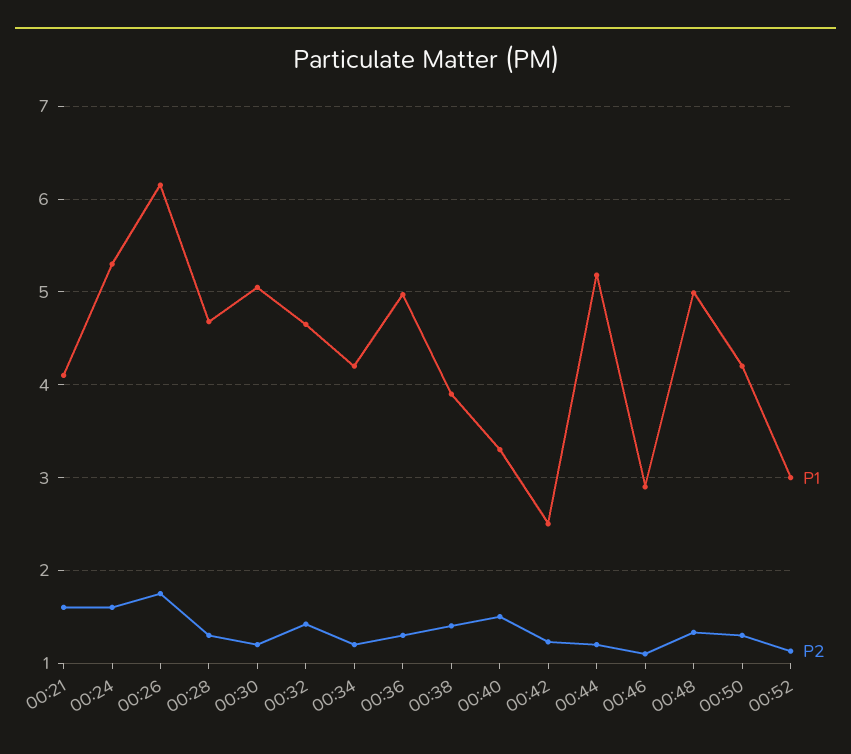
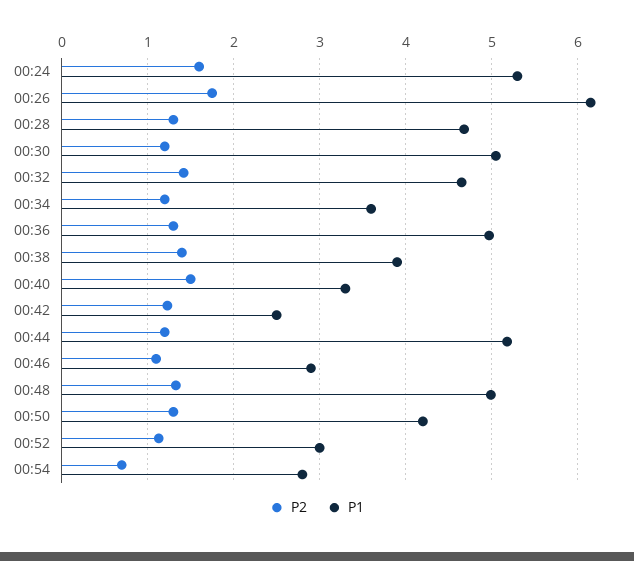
P1, 00:21: 4.1 -> none
P2, 00:21: 1.6 -> none
P1, 00:34: 4.2 -> 3.6
P2, 00:54: none -> 0.7
P1, 00:54: none -> 2.8

